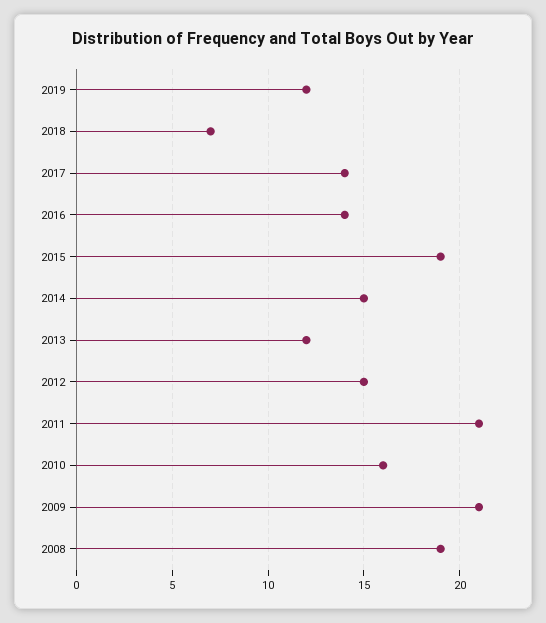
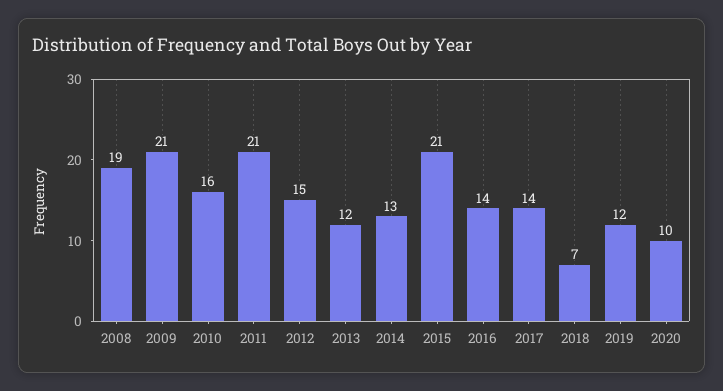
2015: 19 -> 21
2014: 15 -> 13
2020: none -> 10

